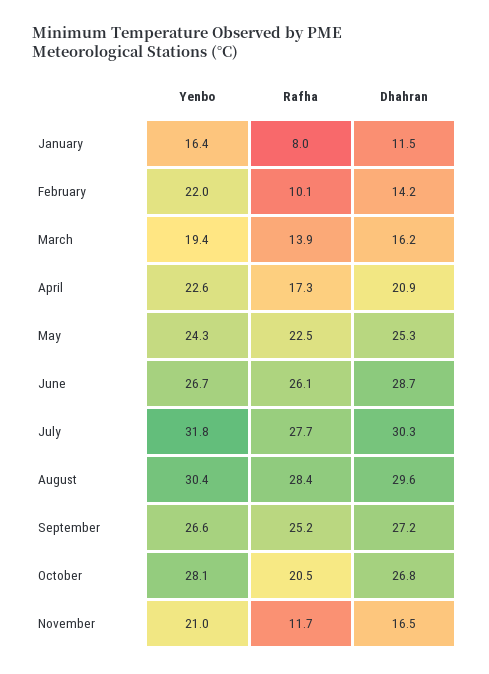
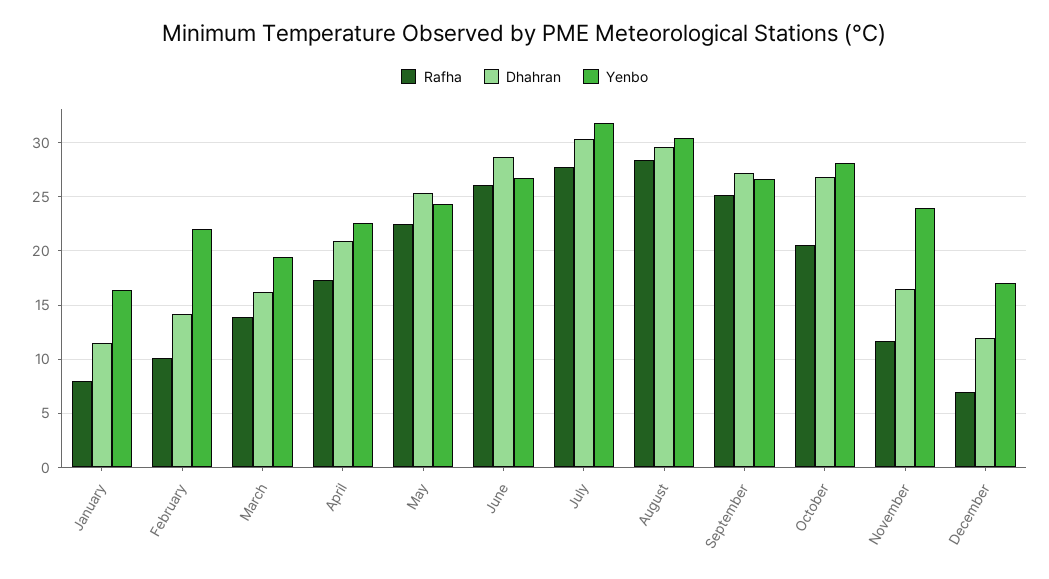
Yenbo, November: 21 -> 24
Rafha, December: none -> 7
Dhahran, December: none -> 12
Yenbo, December: none -> 17

